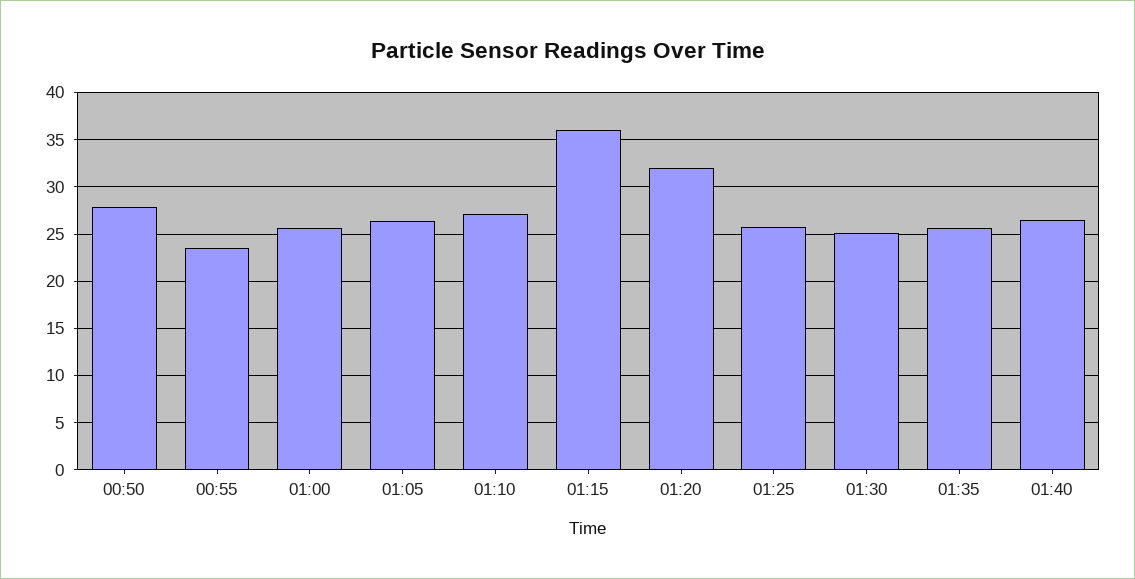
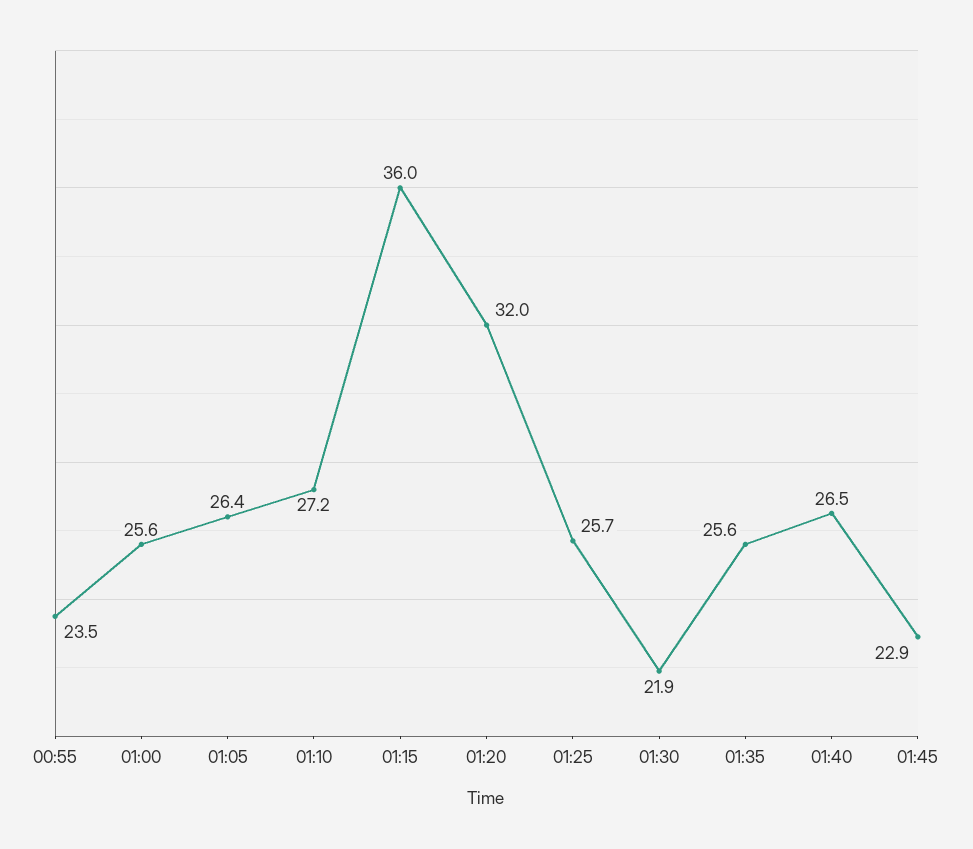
00:50: 28 -> none
01:30: 25 -> 21.9
01:45: none -> 22.9

